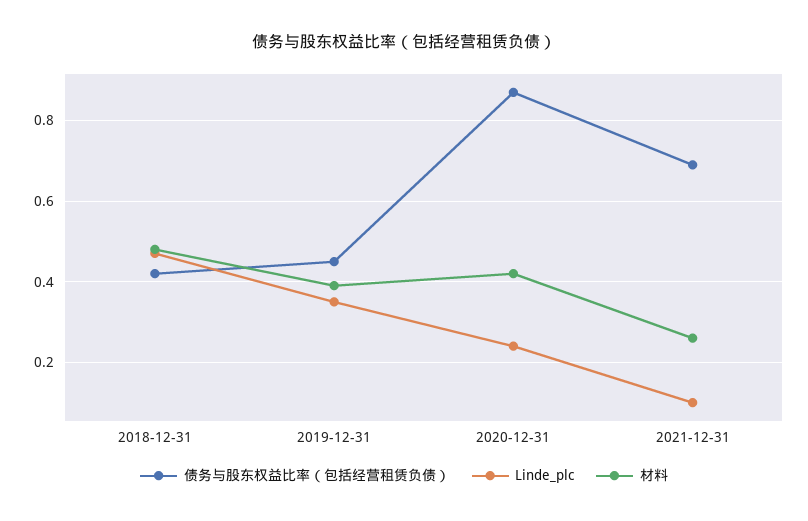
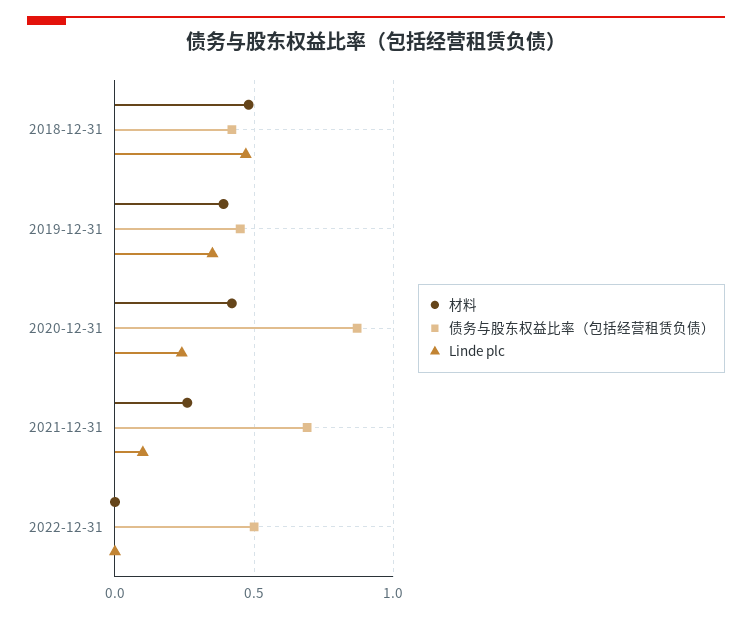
材料, 2022-12-31: none -> 0
债务与股东权益比率（包括经营租赁负债）, 2022-12-31: none -> 0.5
Linde_plc, 2022-12-31: none -> 0

